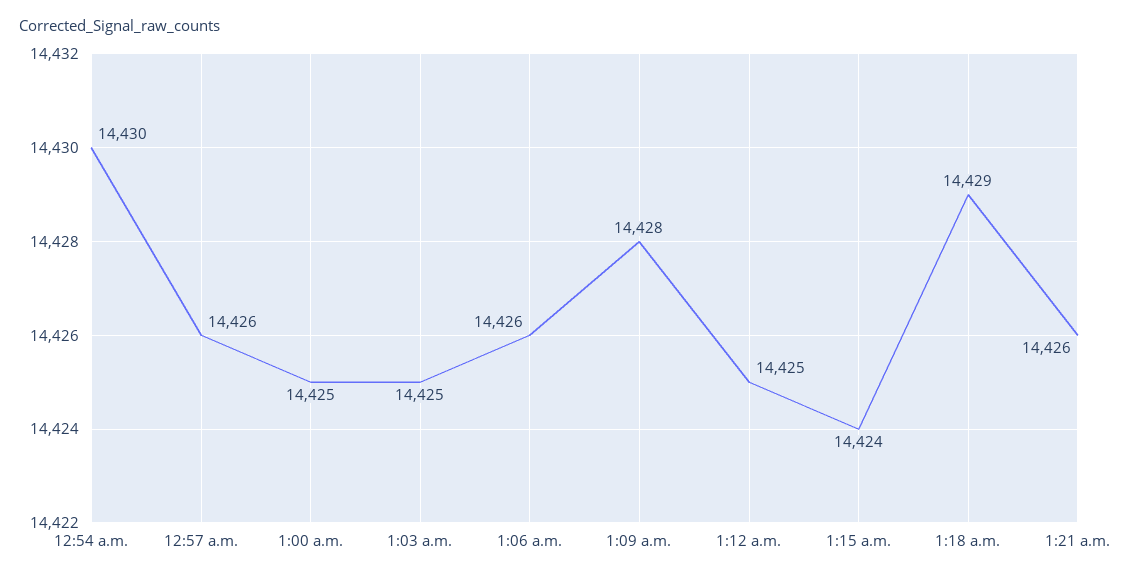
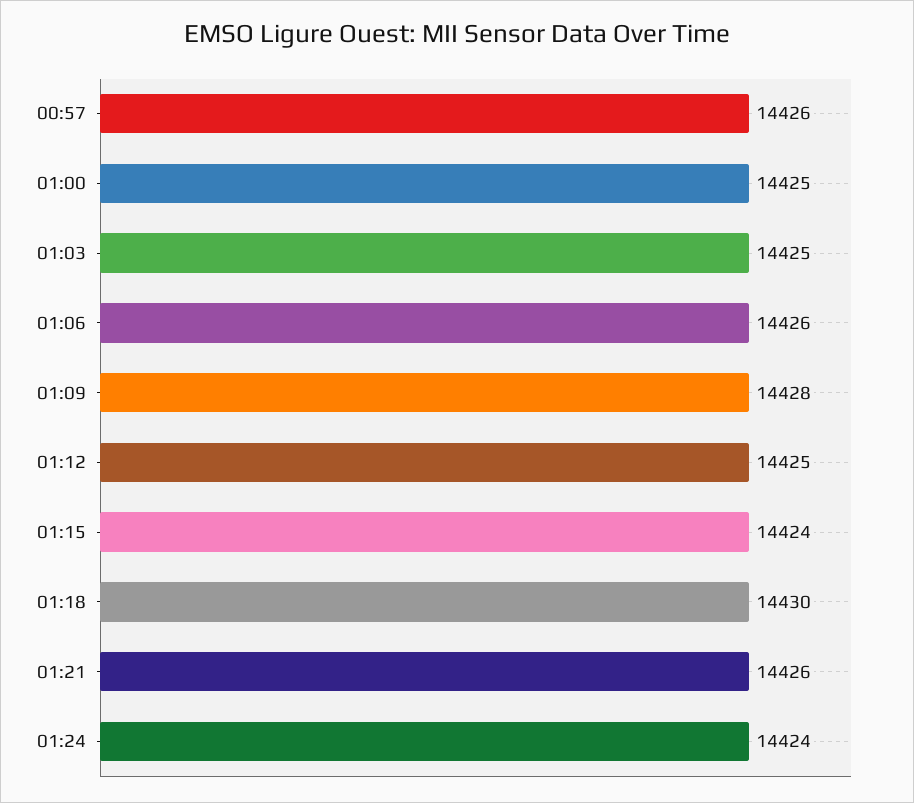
12:54 a.m.: 14430 -> none
1:18 a.m.: 14429 -> 14430
01:24: none -> 14424

